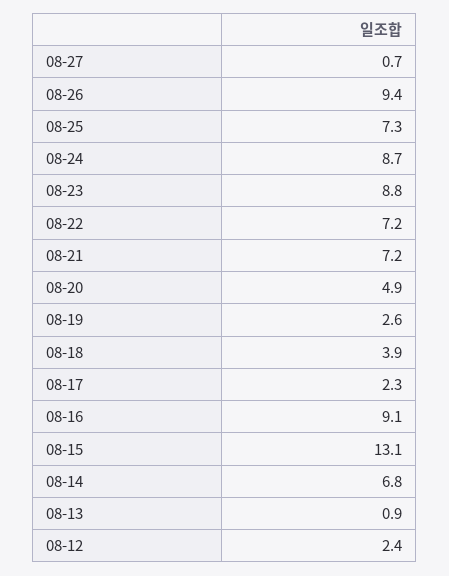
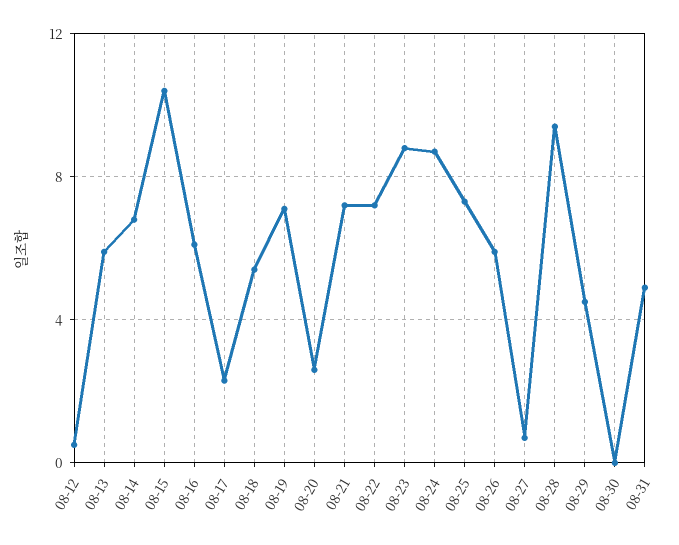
08-26: 9.4 -> 6
08-20: 4.9 -> 2.5
08-19: 2.6 -> 7
08-18: 3.9 -> 5.5
08-16: 9.1 -> 6
08-15: 13.1 -> 10.5
08-13: 0.9 -> 6
08-12: 2.4 -> 0.5
08-28: none -> 9.5
08-29: none -> 4.5
08-30: none -> 0
08-31: none -> 5

